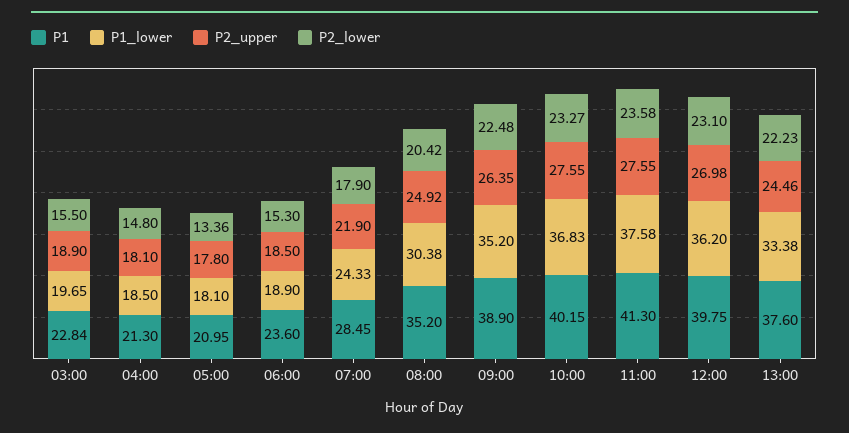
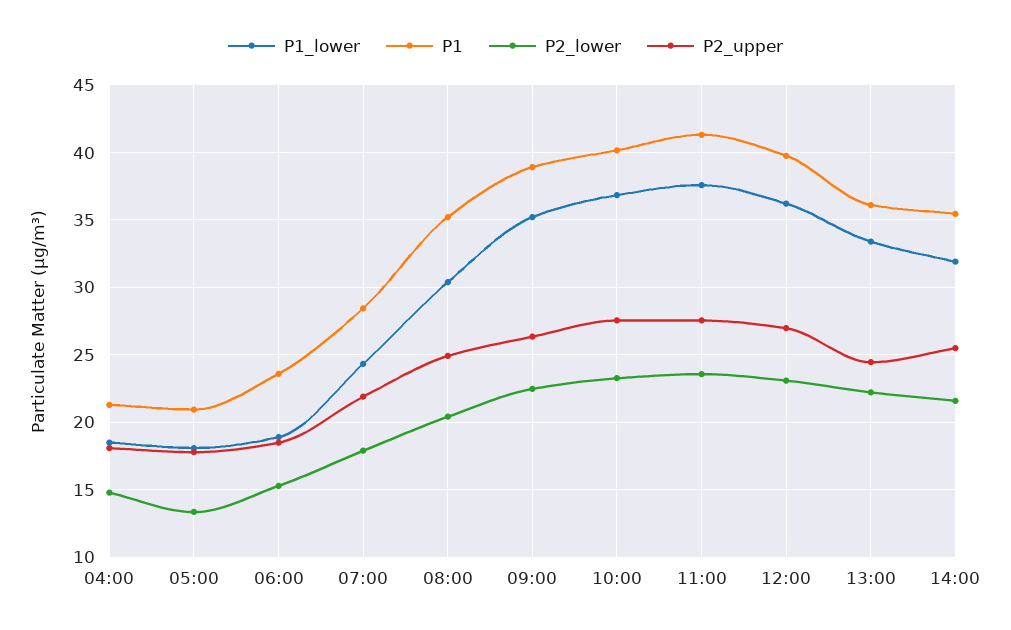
P1, 03:00: 22.84 -> none
P1_lower, 03:00: 19.65 -> none
P2_upper, 03:00: 18.9 -> none
P2_lower, 03:00: 15.5 -> none
P1, 13:00: 37.6 -> 36
P1_lower, 14:00: none -> 32
P1, 14:00: none -> 35.5
P2_lower, 14:00: none -> 21.5
P2_upper, 14:00: none -> 25.5

